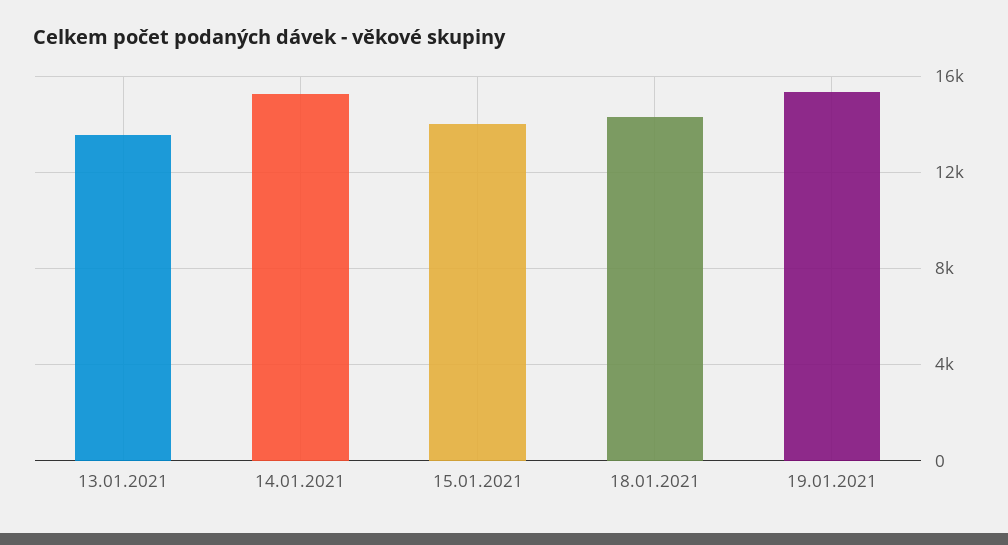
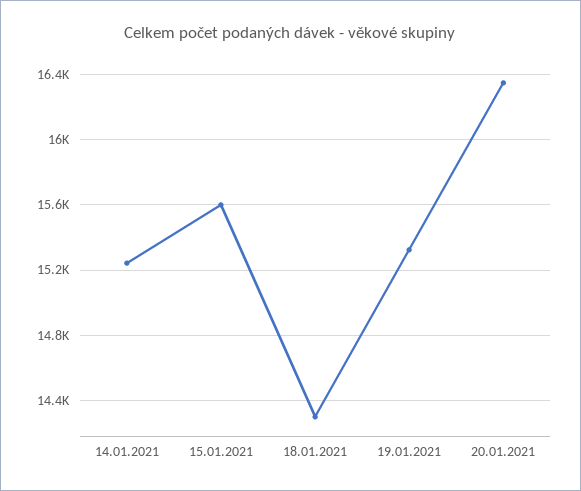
13.01.2021: 13500 -> none
15.01.2021: 14000 -> 15600
20.01.2021: none -> 16350

